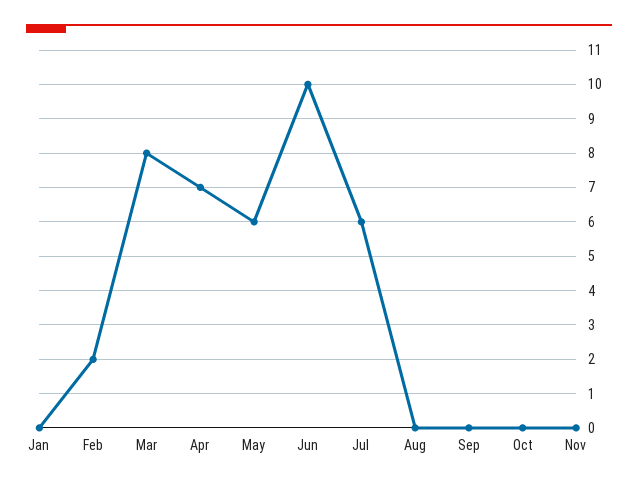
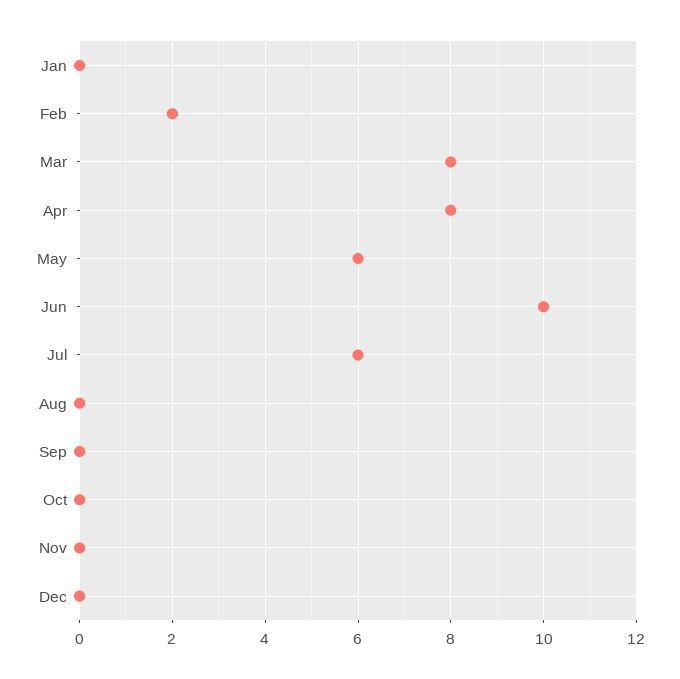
Apr: 7 -> 8
Dec: none -> 0

